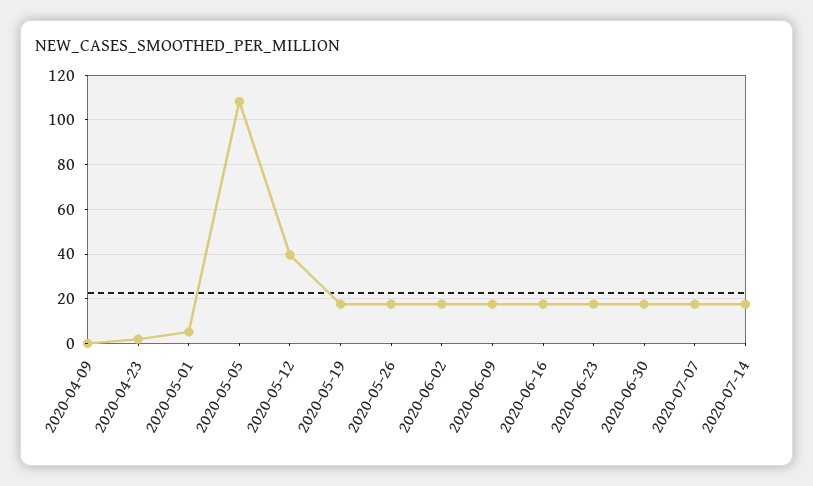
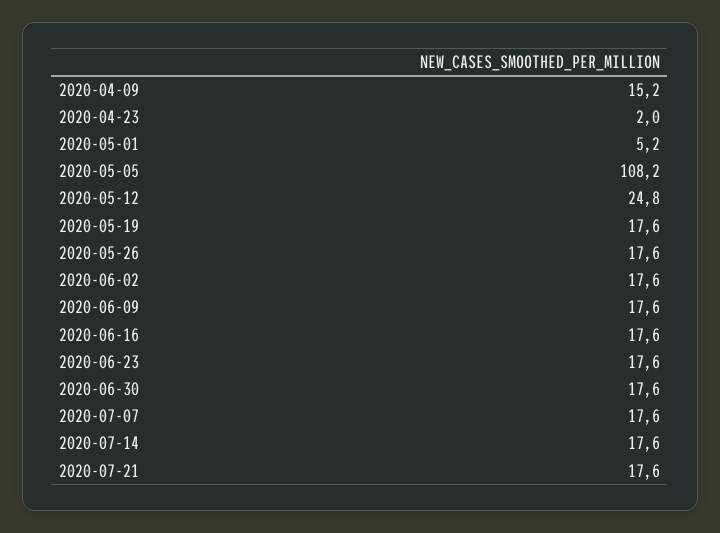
2020-04-09: 0 -> 15.2
2020-05-12: 40 -> 24.8
2020-07-21: none -> 17.6

